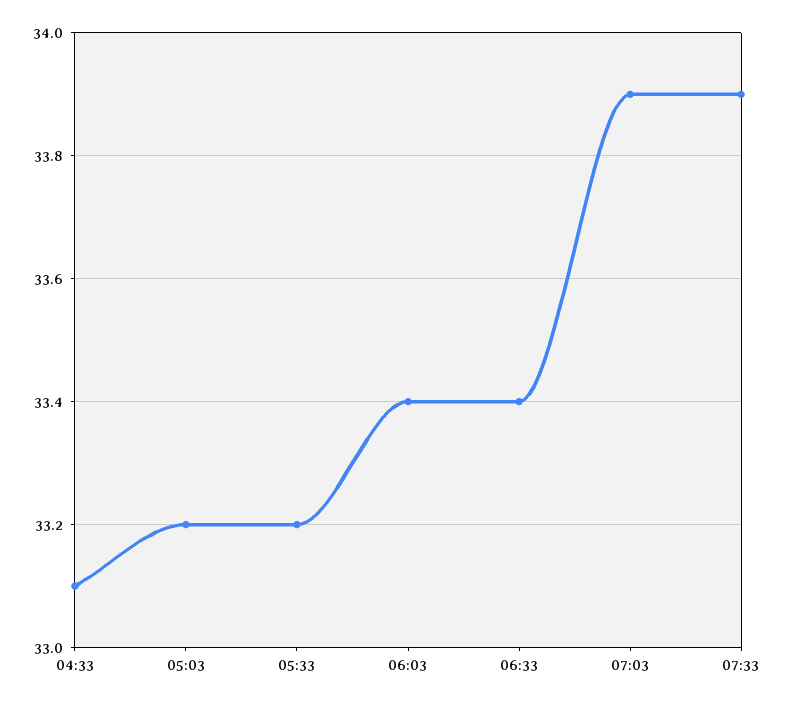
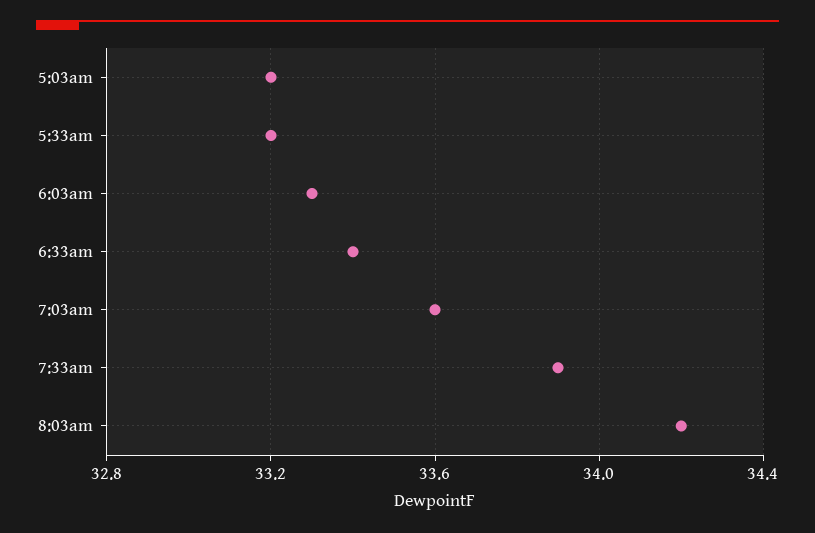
04:33: 33.1 -> none
06:03: 33.4 -> 33.3
07:03: 33.9 -> 33.6
8:03am: none -> 34.2

